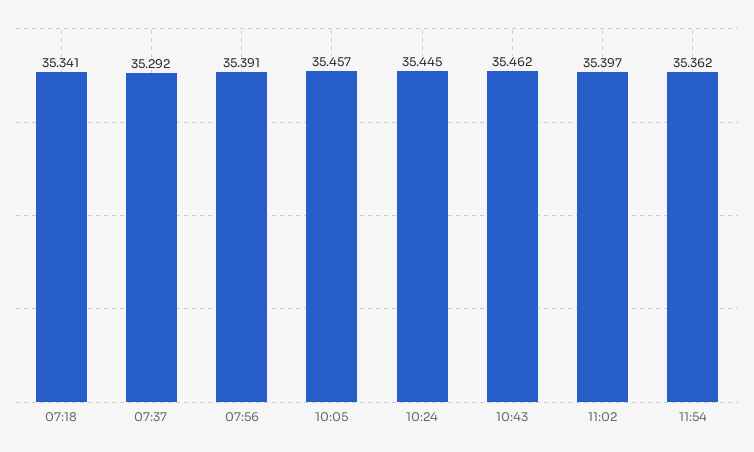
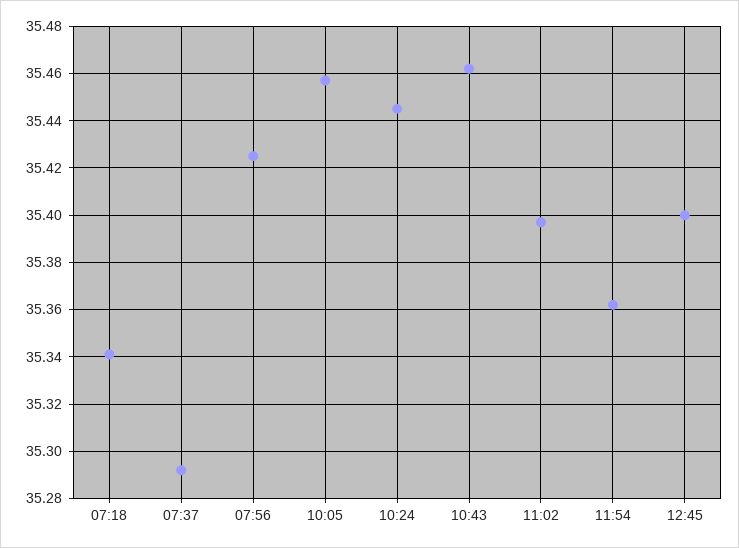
07:56: 35.391 -> 35.425
12:45: none -> 35.4

